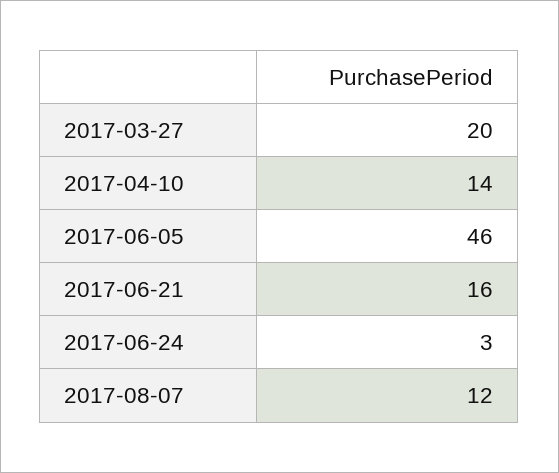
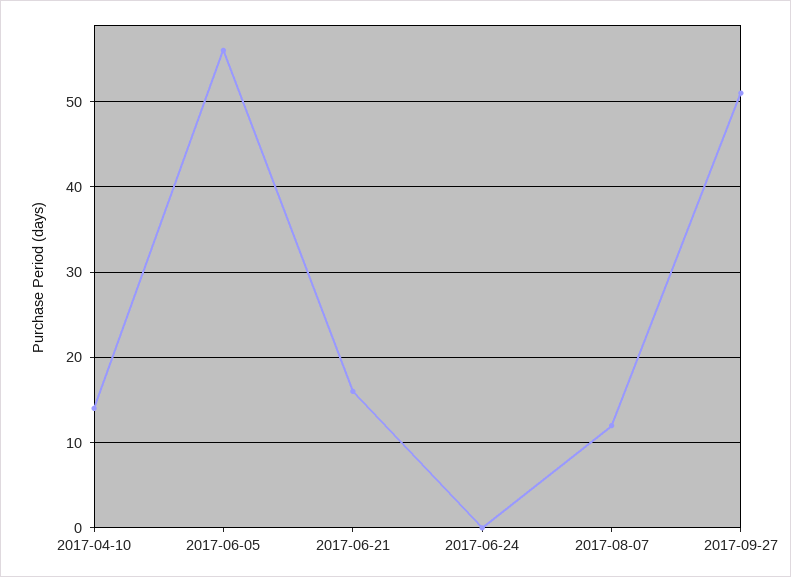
2017-03-27: 20 -> none
2017-06-05: 46 -> 56
2017-06-24: 3 -> 0
2017-09-27: none -> 51

